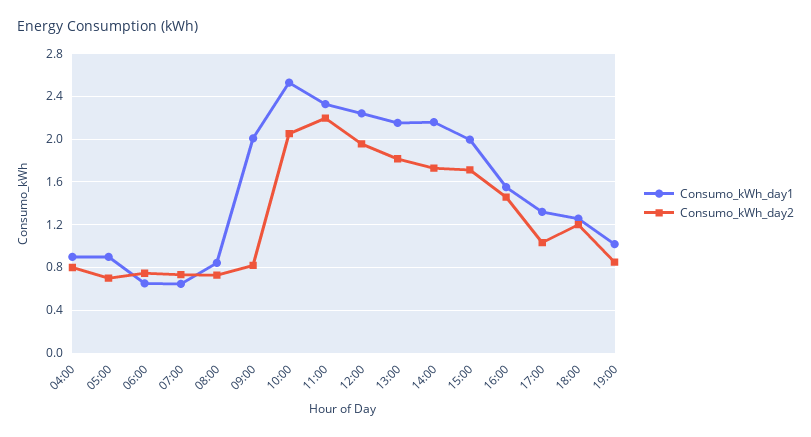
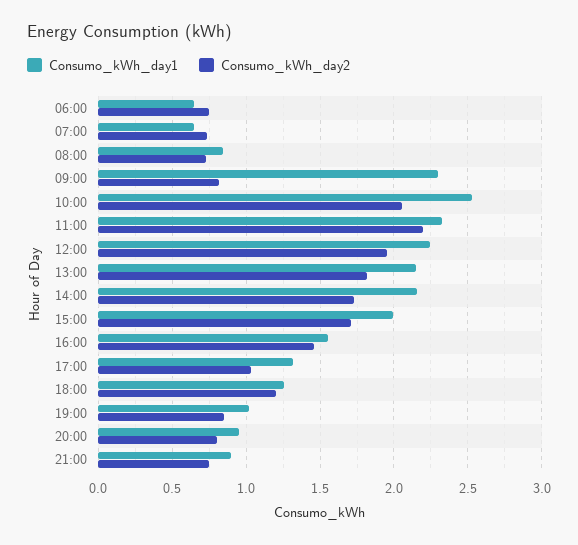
Consumo_kWh_day1, 04:00: 0.9 -> none
Consumo_kWh_day2, 04:00: 0.8 -> none
Consumo_kWh_day1, 05:00: 0.9 -> none
Consumo_kWh_day2, 05:00: 0.7 -> none
Consumo_kWh_day1, 09:00: 2 -> 2.3
Consumo_kWh_day1, 20:00: none -> 0.95
Consumo_kWh_day2, 20:00: none -> 0.8
Consumo_kWh_day1, 21:00: none -> 0.9
Consumo_kWh_day2, 21:00: none -> 0.75

